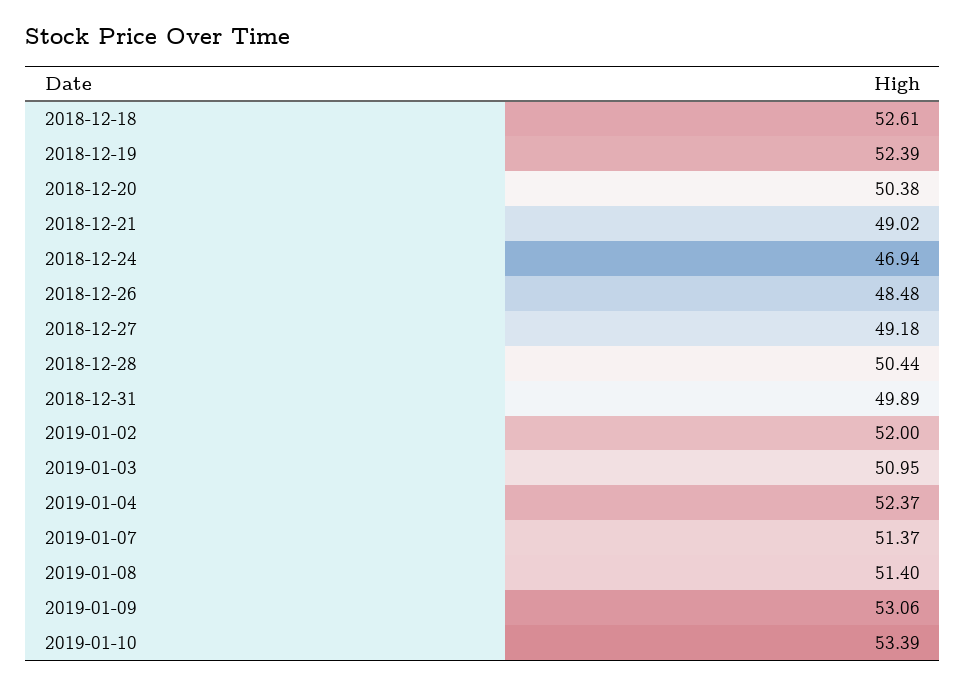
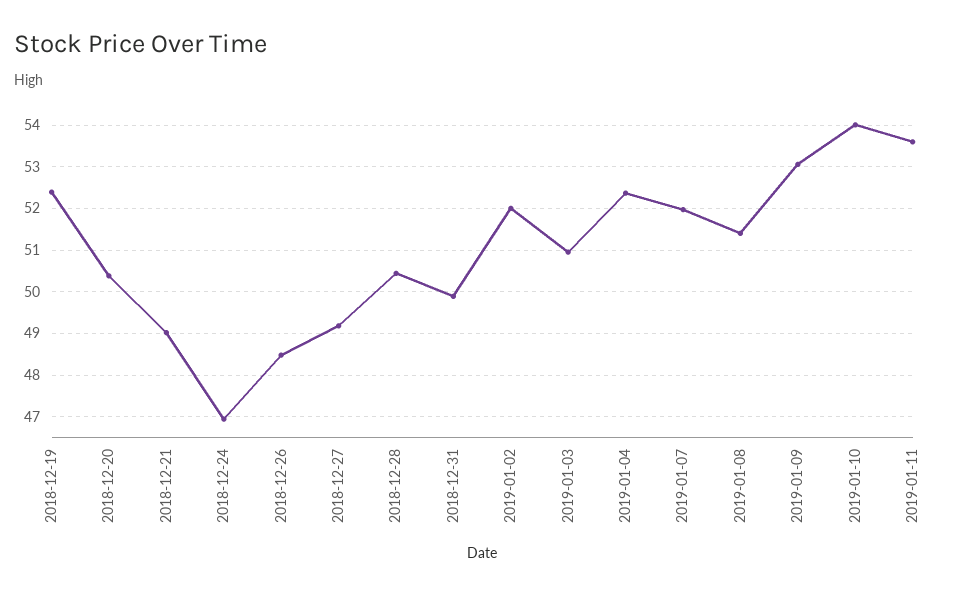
2018-12-18: 52.61 -> none
2019-01-07: 51.37 -> 52
2019-01-10: 53.39 -> 54
2019-01-11: none -> 53.6

